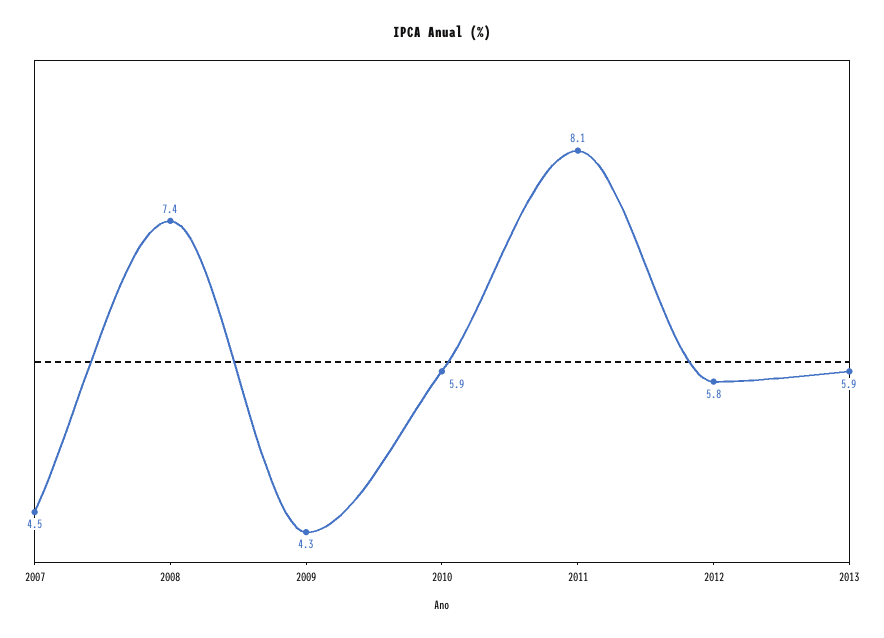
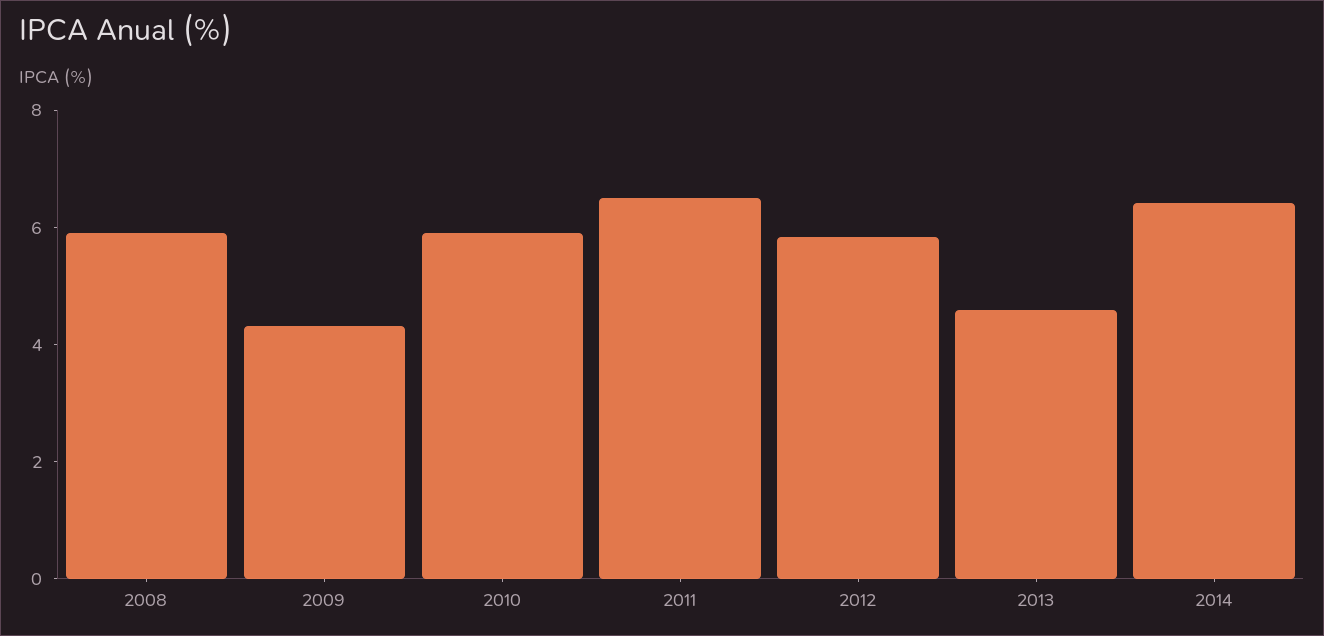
2007: 4.5 -> none
2008: 7.4 -> 6
2011: 8.1 -> 6.5
2013: 5.9 -> 4.5
2014: none -> 6.5

